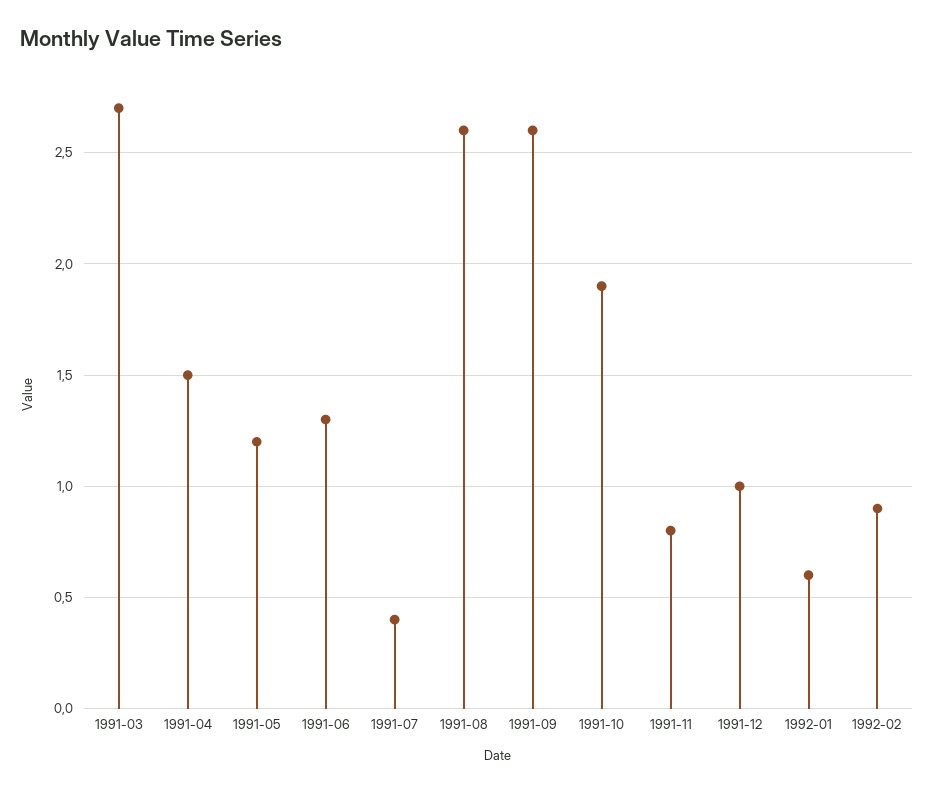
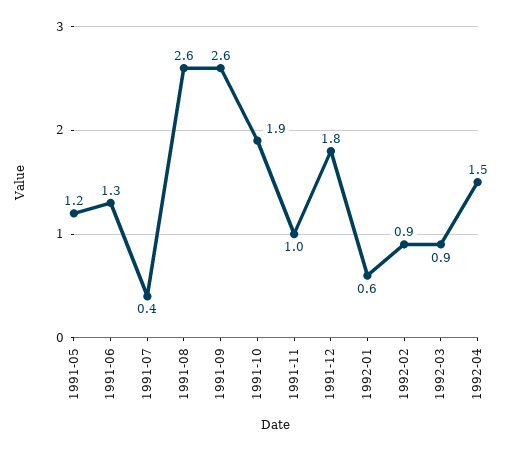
1991-03: 2.7 -> none
1991-04: 1.5 -> none
1991-11: 0.8 -> 1
1991-12: 1 -> 1.8
1992-03: none -> 0.9
1992-04: none -> 1.5

